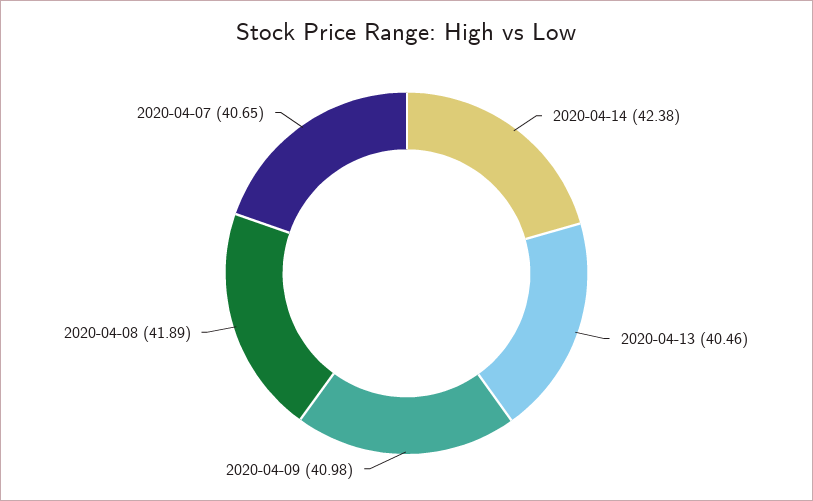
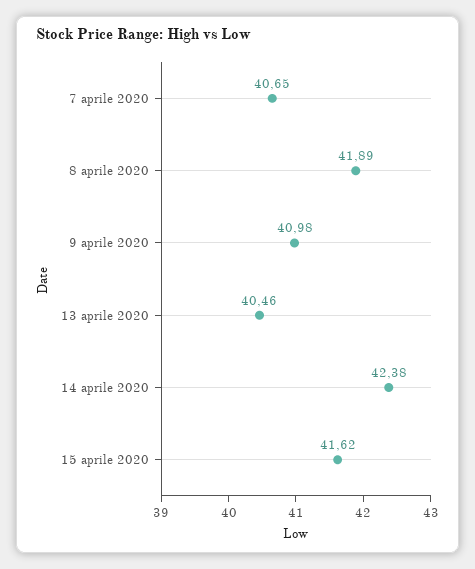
15 aprile 2020: none -> 41.62

